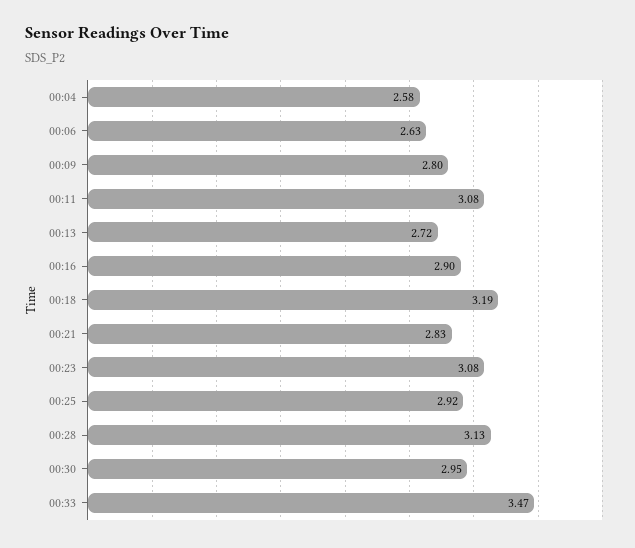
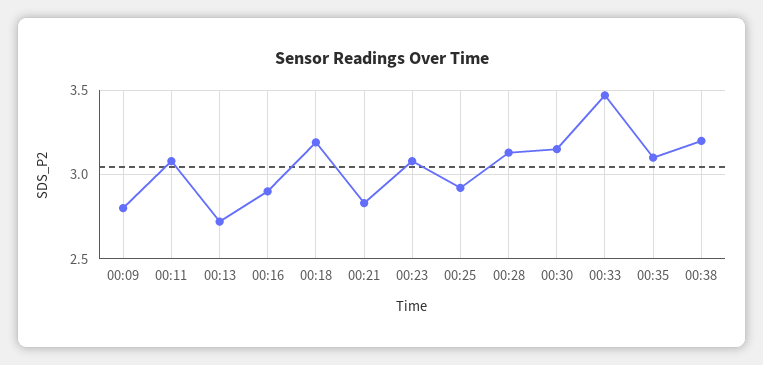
00:04: 2.58 -> none
00:06: 2.63 -> none
00:30: 2.95 -> 3.15
00:35: none -> 3.1
00:38: none -> 3.2

